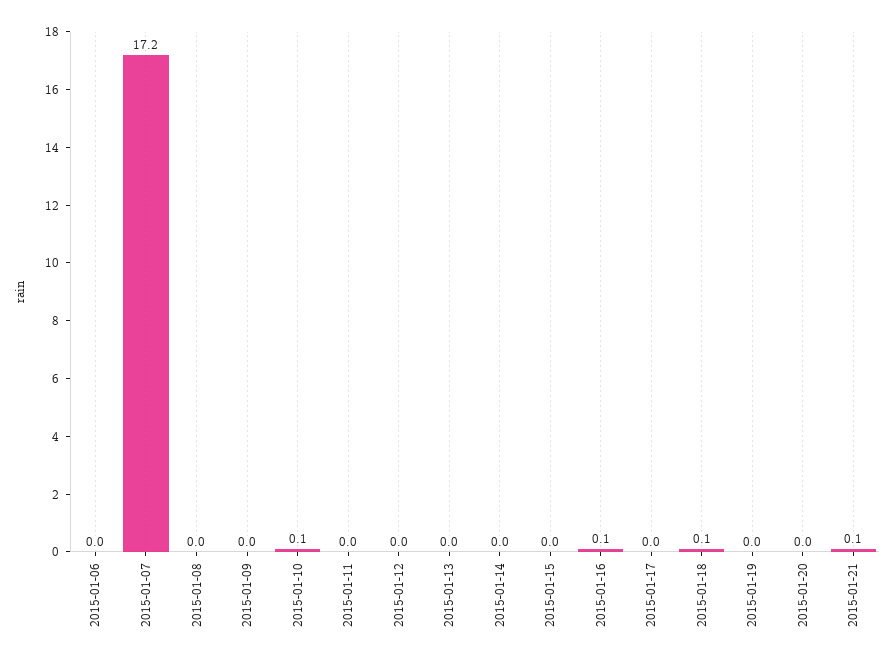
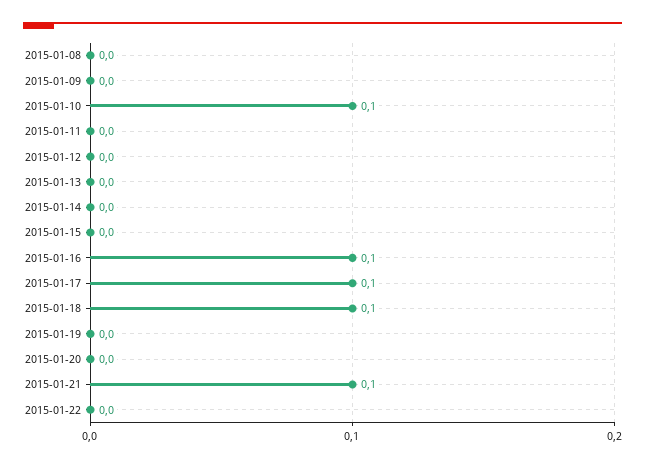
2015-01-06: 0 -> none
2015-01-07: 17.2 -> none
2015-01-17: 0 -> 0.1
2015-01-22: none -> 0

